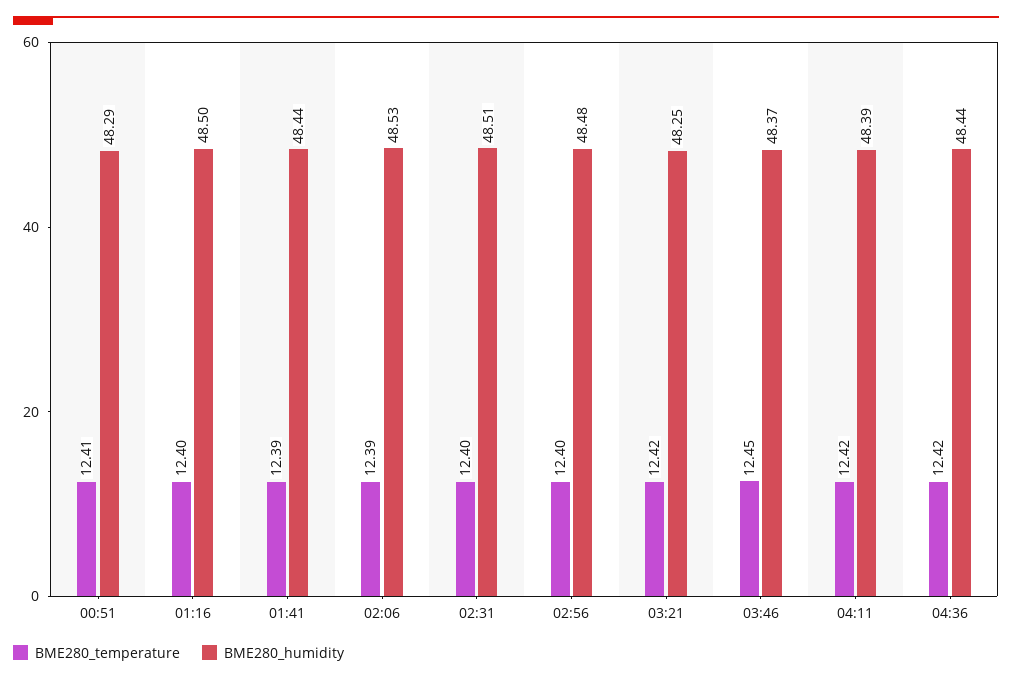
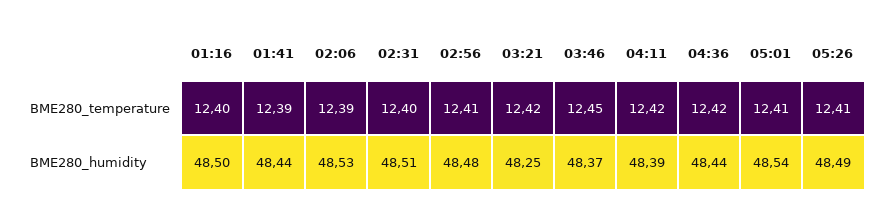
BME280_temperature, 00:51: 12.41 -> none
BME280_humidity, 00:51: 48.29 -> none
BME280_temperature, 02:56: 12.4 -> 12.41
BME280_temperature, 05:01: none -> 12.41
BME280_temperature, 05:26: none -> 12.41
BME280_humidity, 05:01: none -> 48.54
BME280_humidity, 05:26: none -> 48.49

